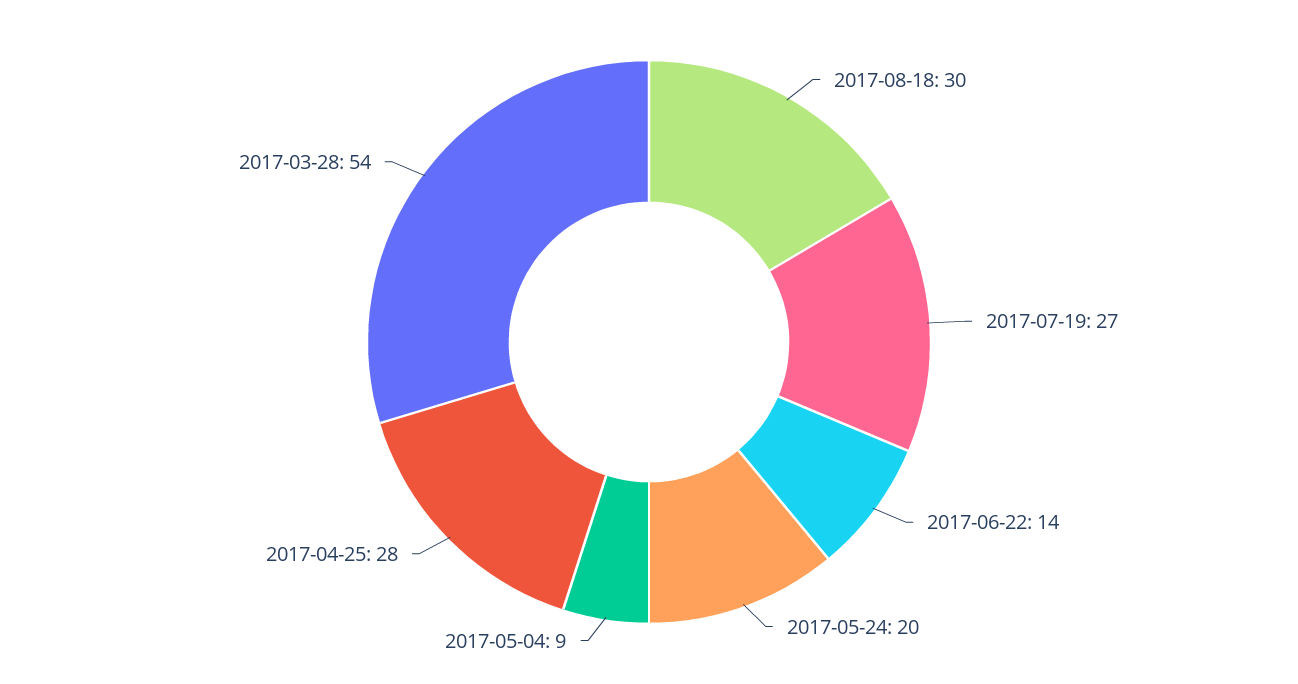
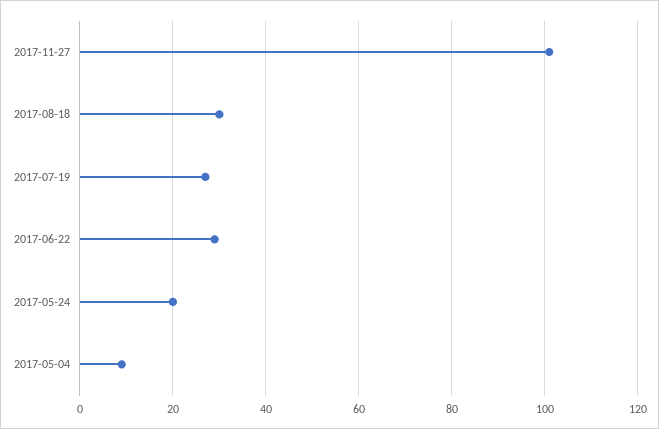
2017-06-22: 14 -> 30
2017-04-25: 28 -> none
2017-03-28: 54 -> none
2017-11-27: none -> 100

